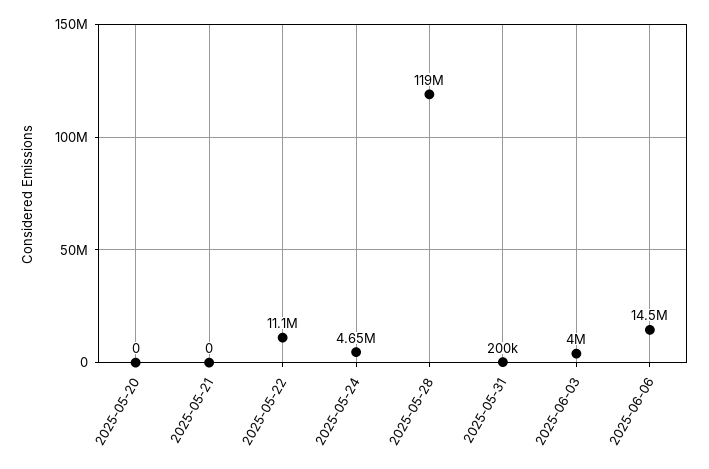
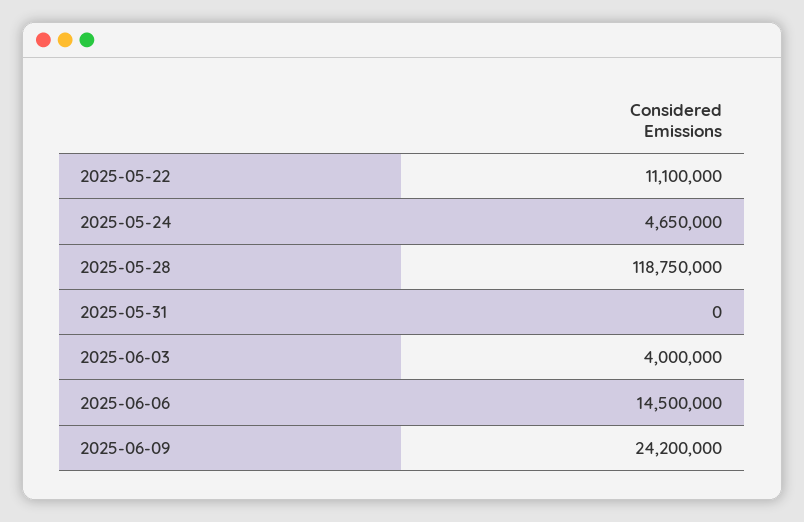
2025-05-20: 0 -> none
2025-05-21: 0 -> none
2025-05-31: 200000 -> 0
2025-06-09: none -> 24200000

